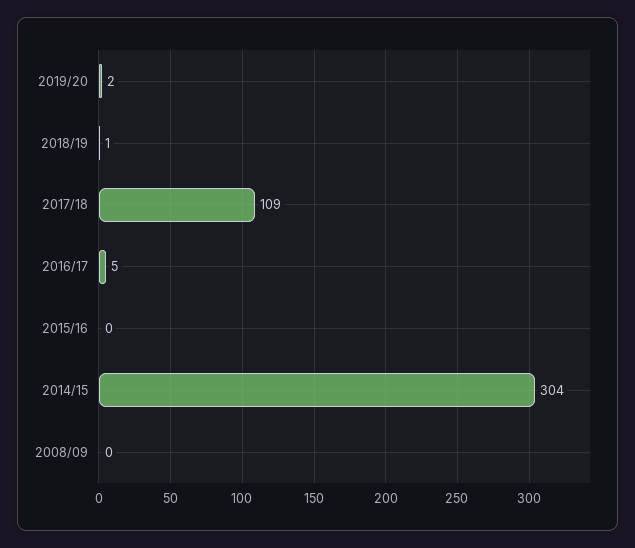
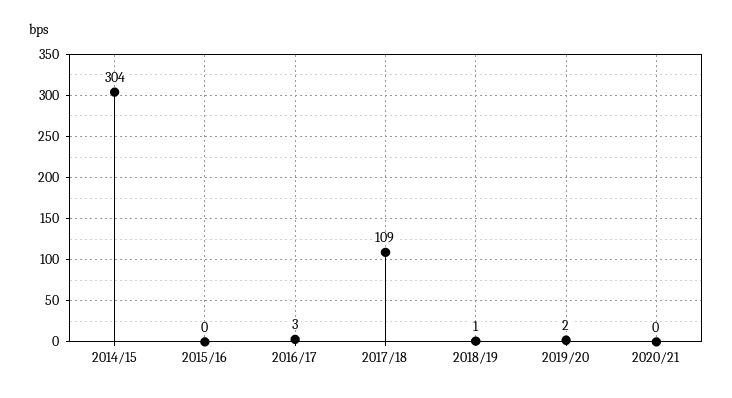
2016/17: 5 -> 3
2008/09: 0 -> none
2020/21: none -> 0

